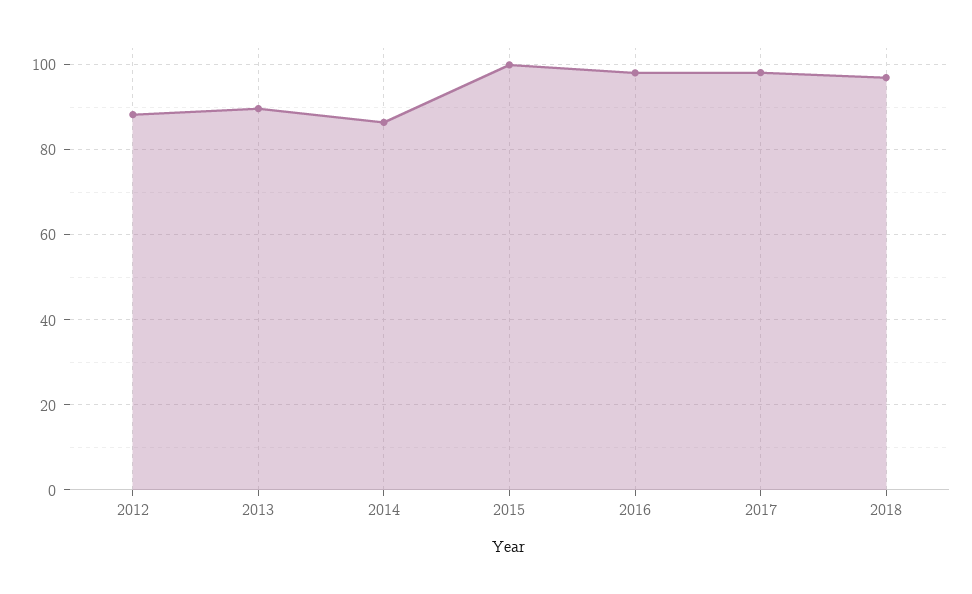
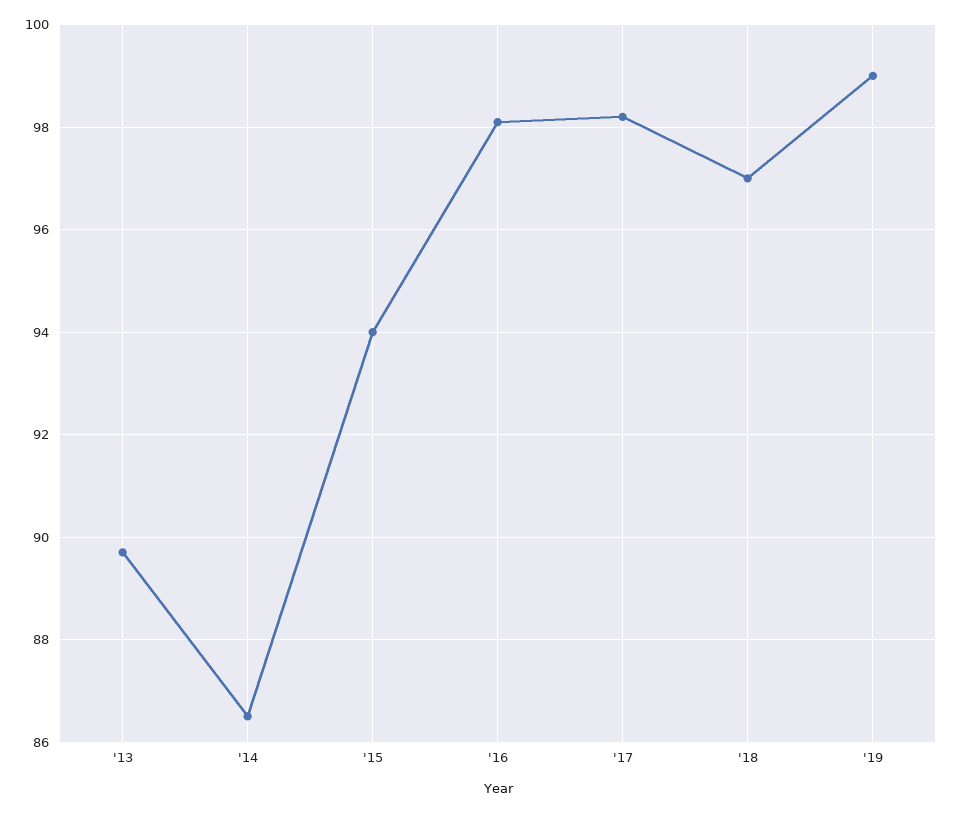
2012: 88 -> none
2015: 100 -> 94
'19: none -> 99

